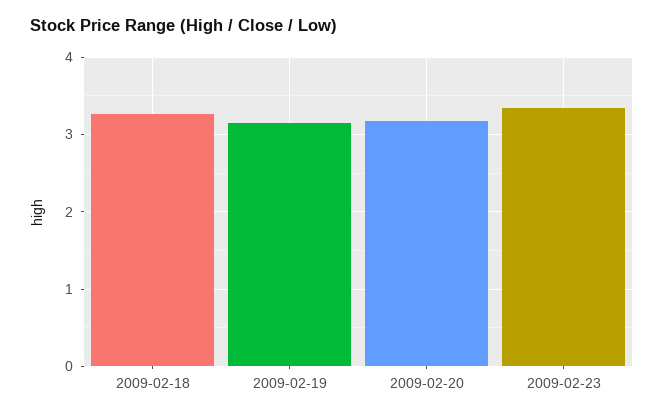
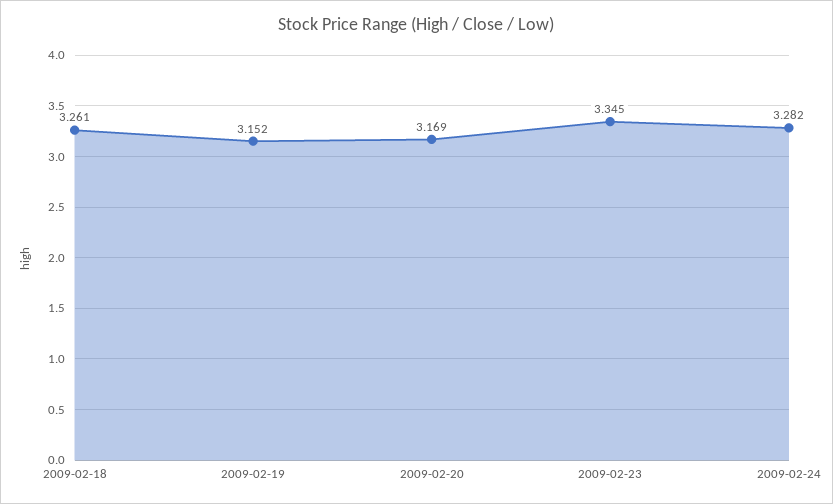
2009-02-24: none -> 3.282

